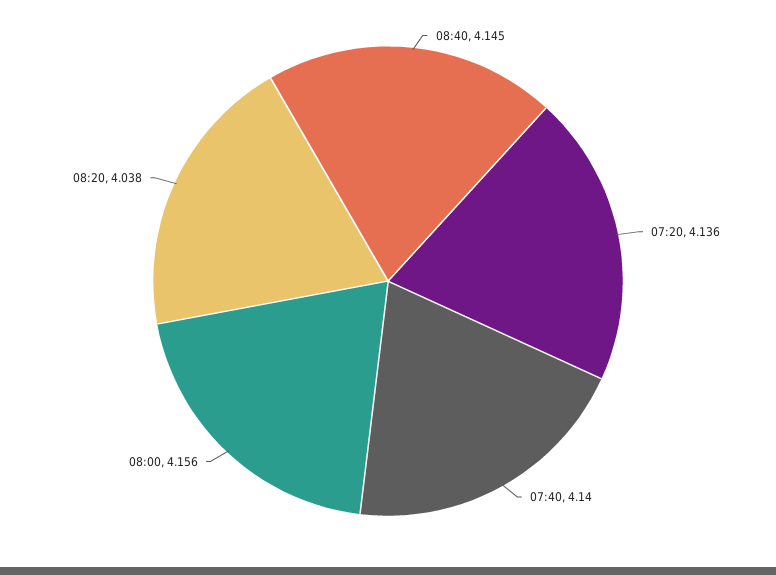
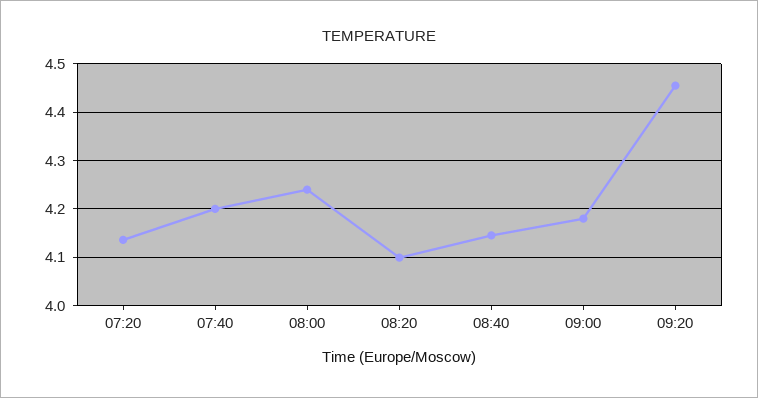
07:40: 4.14 -> 4.2
08:00: 4.156 -> 4.24
08:20: 4.038 -> 4.1
09:00: none -> 4.18
09:20: none -> 4.46

